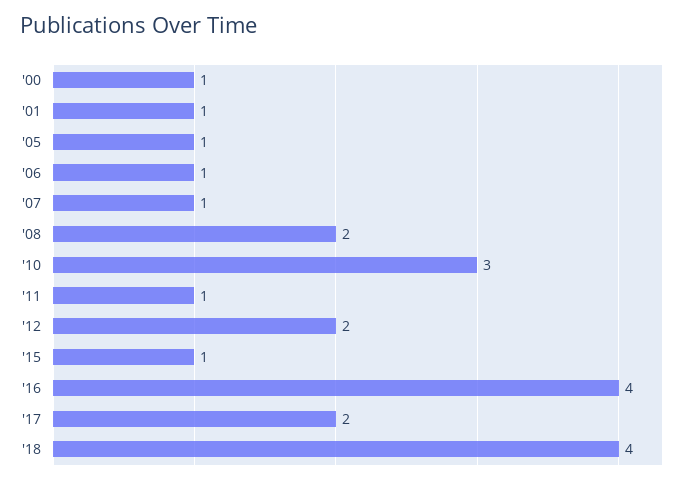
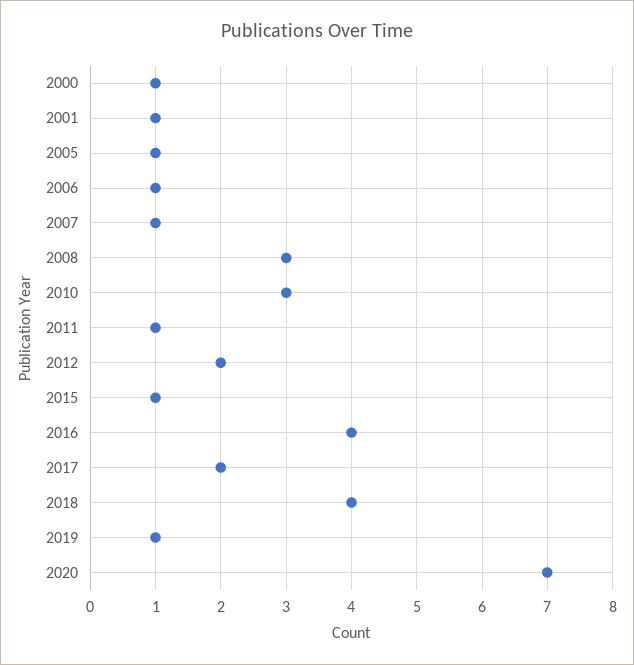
'08: 2 -> 3
2019: none -> 1
2020: none -> 7

